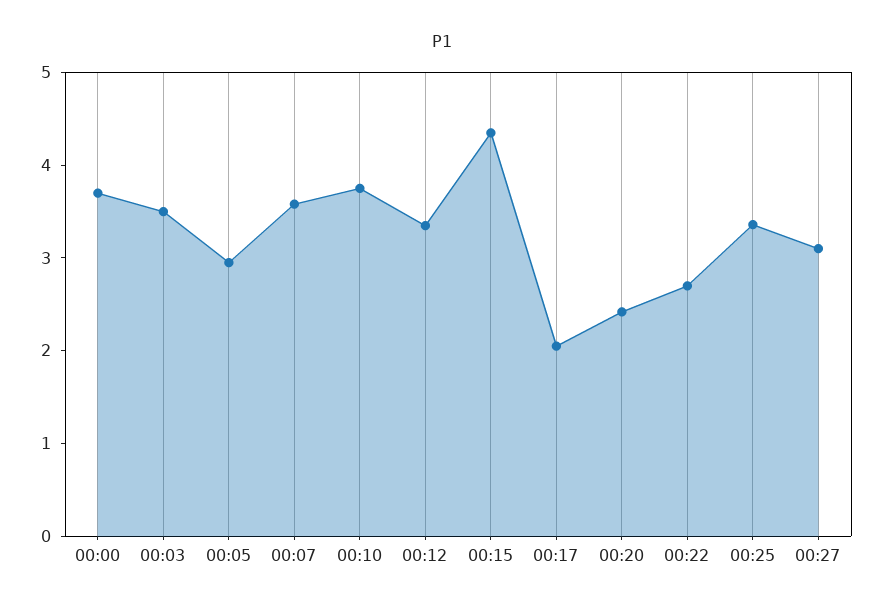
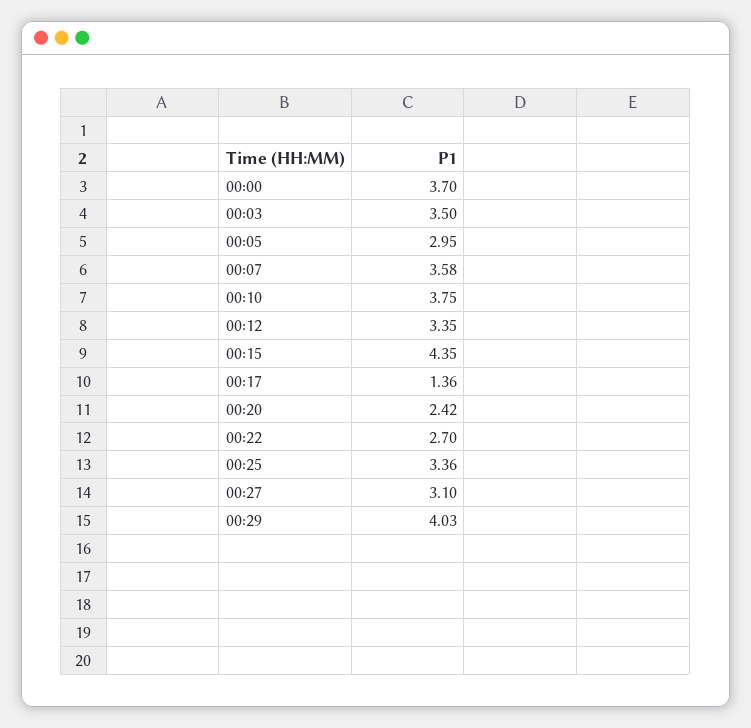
00:17: 2 -> 1.36
00:29: none -> 4.03

